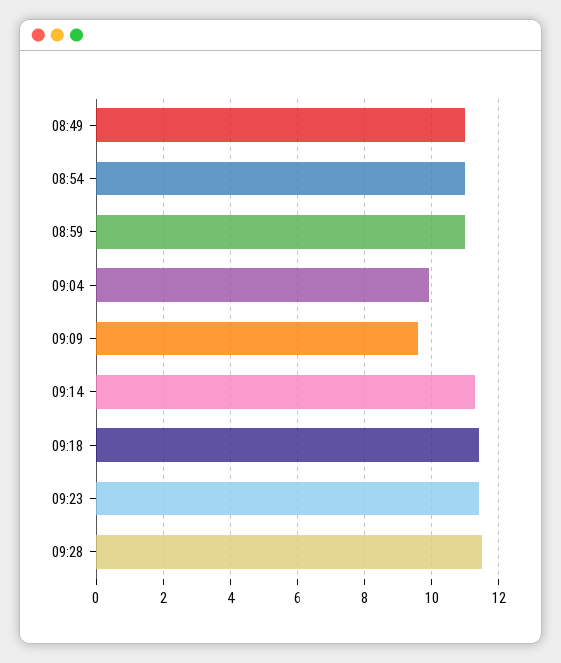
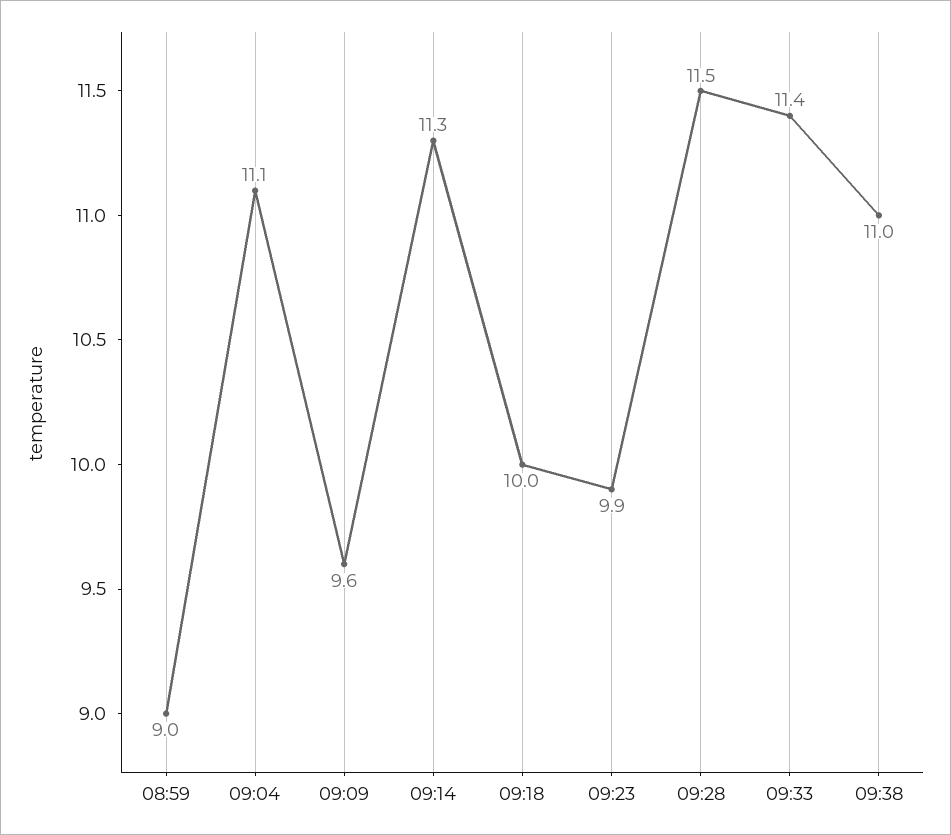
08:49: 11 -> none
08:54: 11 -> none
08:59: 11 -> 9
09:04: 10 -> 11.1
09:18: 11.5 -> 10
09:23: 11.5 -> 9.9
09:33: none -> 11.4
09:38: none -> 11

